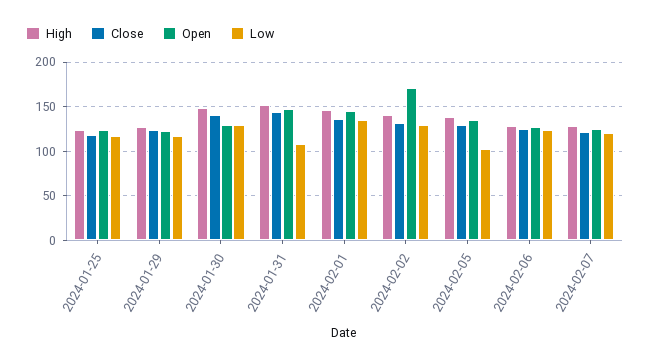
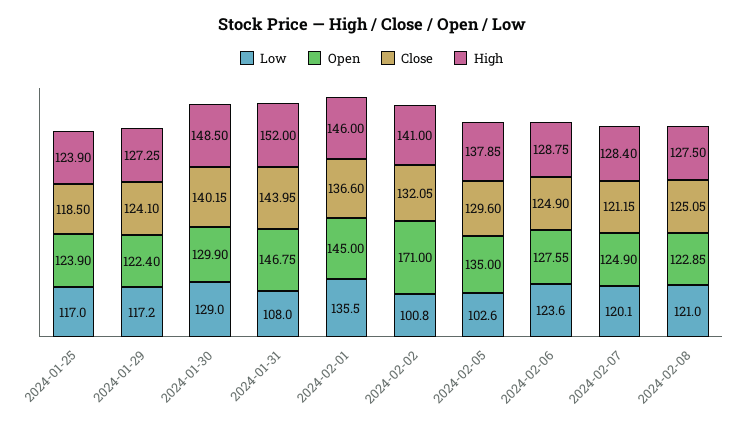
Low, 2024-02-02: 130 -> 100.8
Low, 2024-02-08: none -> 121
Open, 2024-02-08: none -> 122.85
Close, 2024-02-08: none -> 125.05
High, 2024-02-08: none -> 127.5

